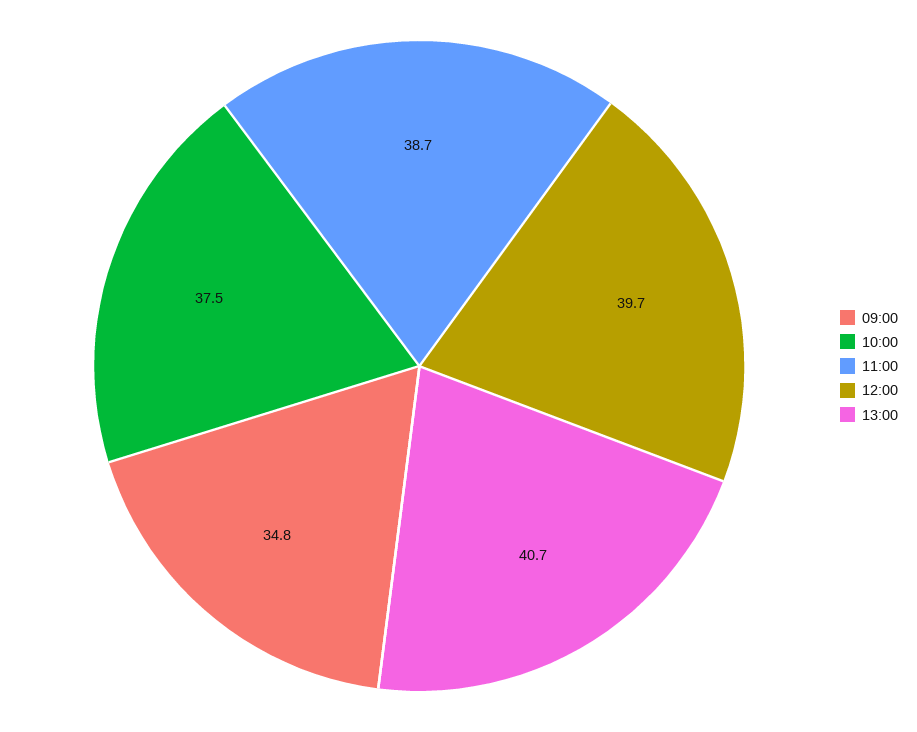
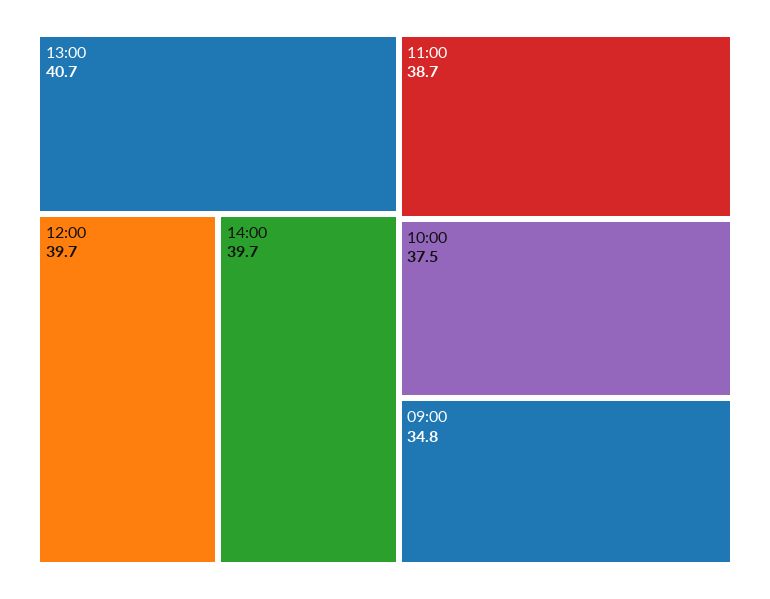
14:00: none -> 39.7

